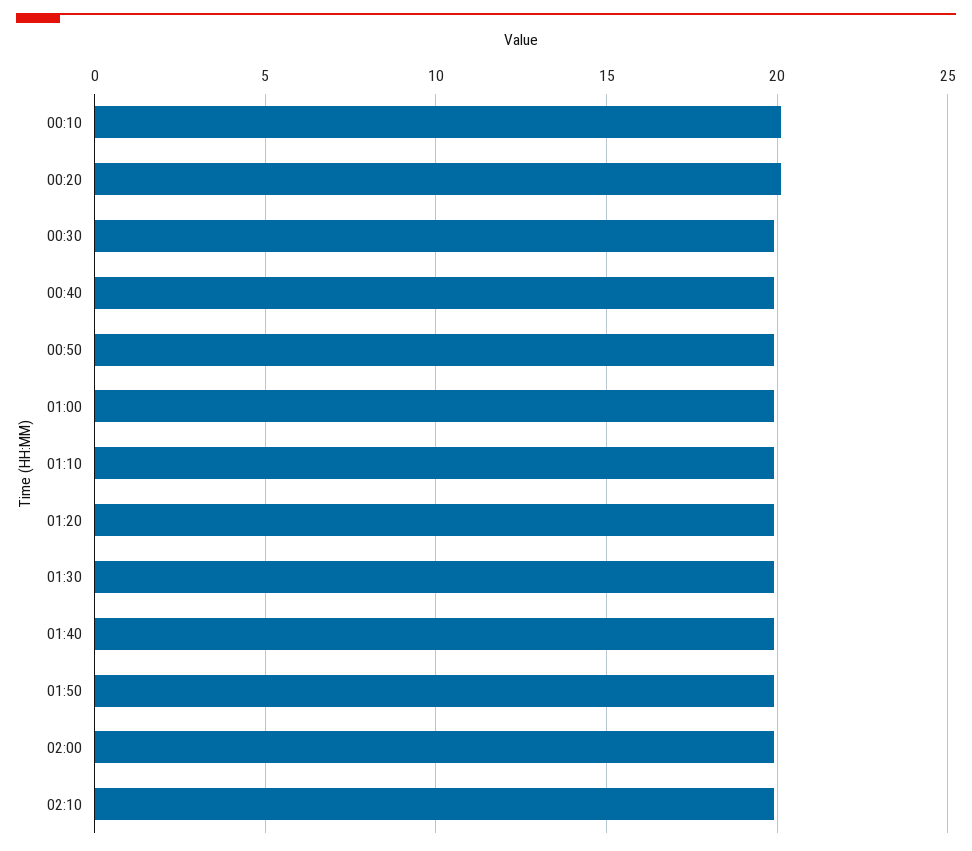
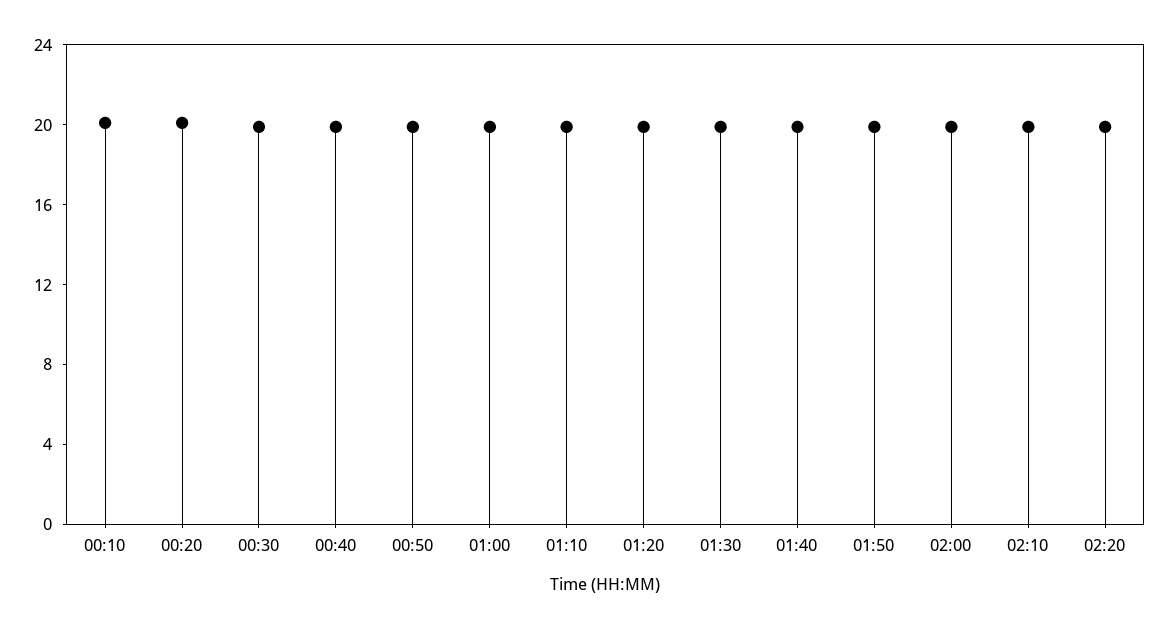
02:20: none -> 20

